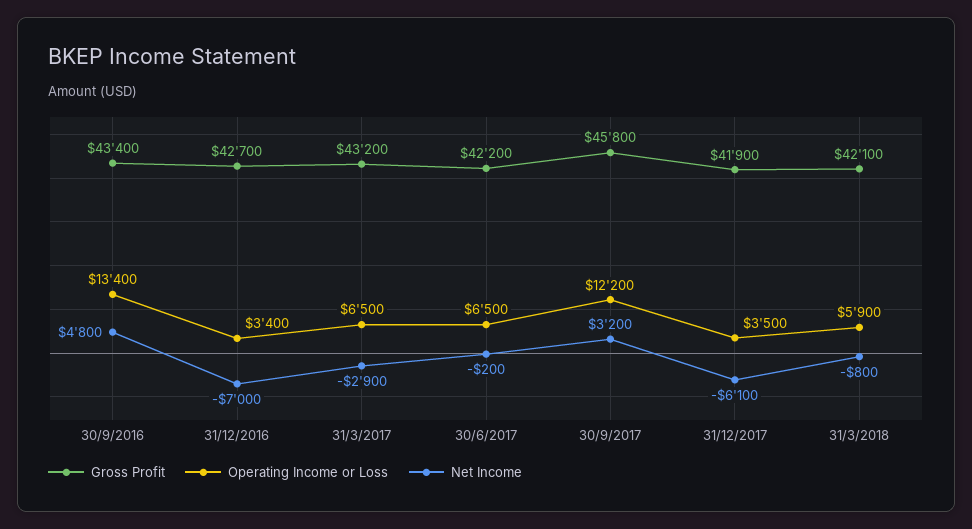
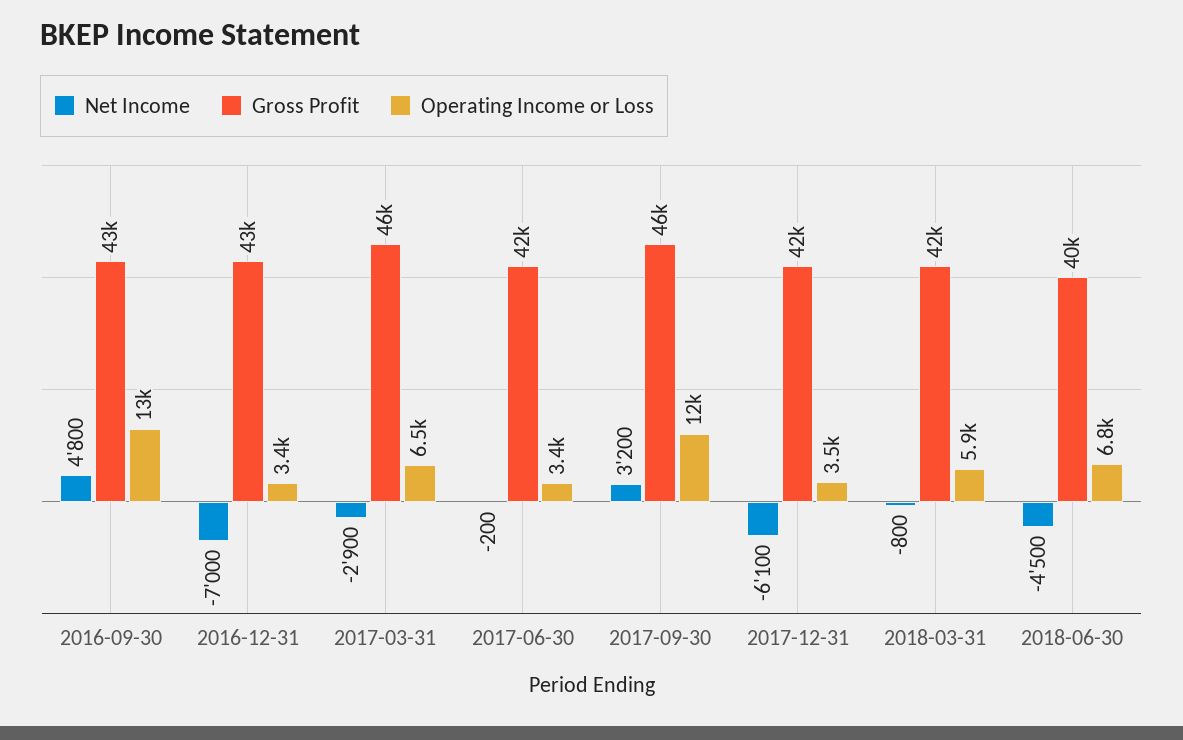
Gross Profit, 31/3/2017: 43200 -> 46000
Operating Income or Loss, 30/6/2017: 6500 -> 3400
Net Income, 2018-06-30: none -> -4500
Gross Profit, 2018-06-30: none -> 40000
Operating Income or Loss, 2018-06-30: none -> 6800

